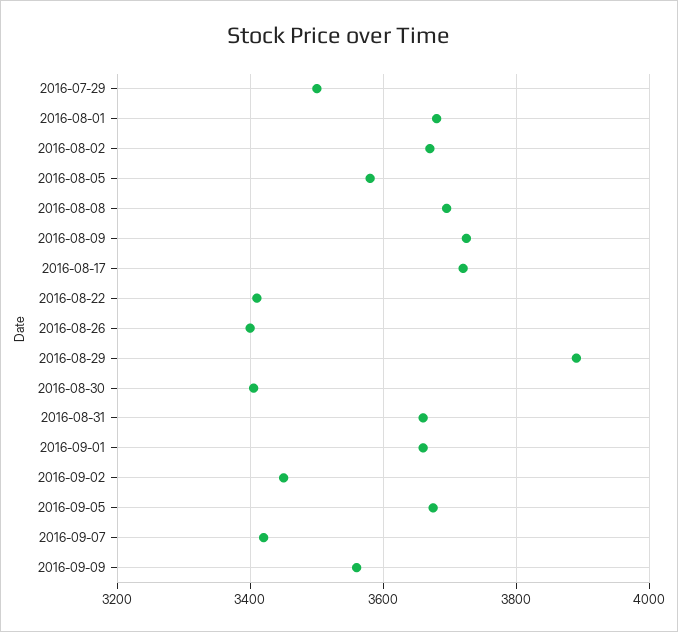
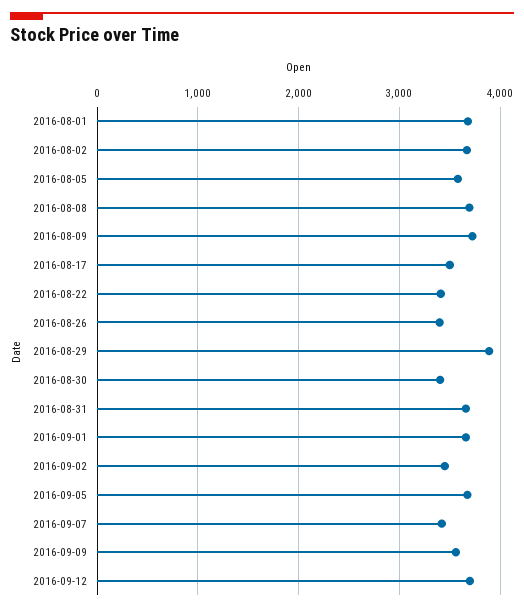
2016-07-29: 3500 -> none
2016-08-17: 3720 -> 3500
2016-09-12: none -> 3700

